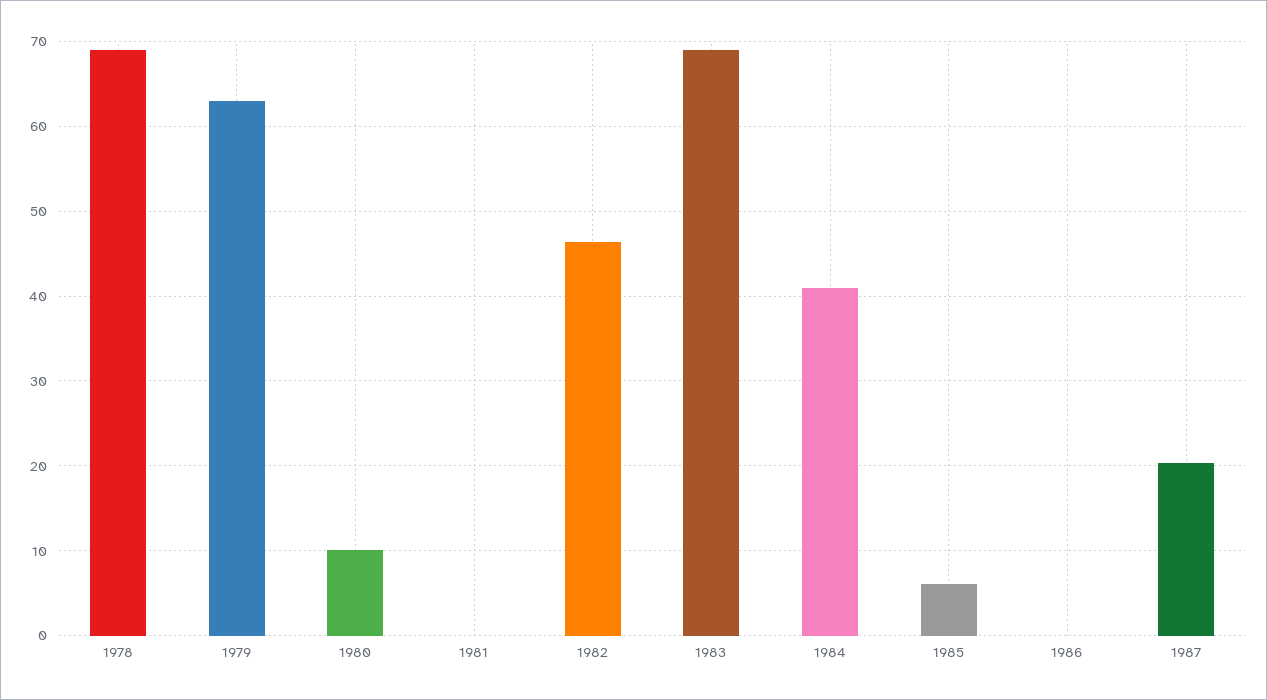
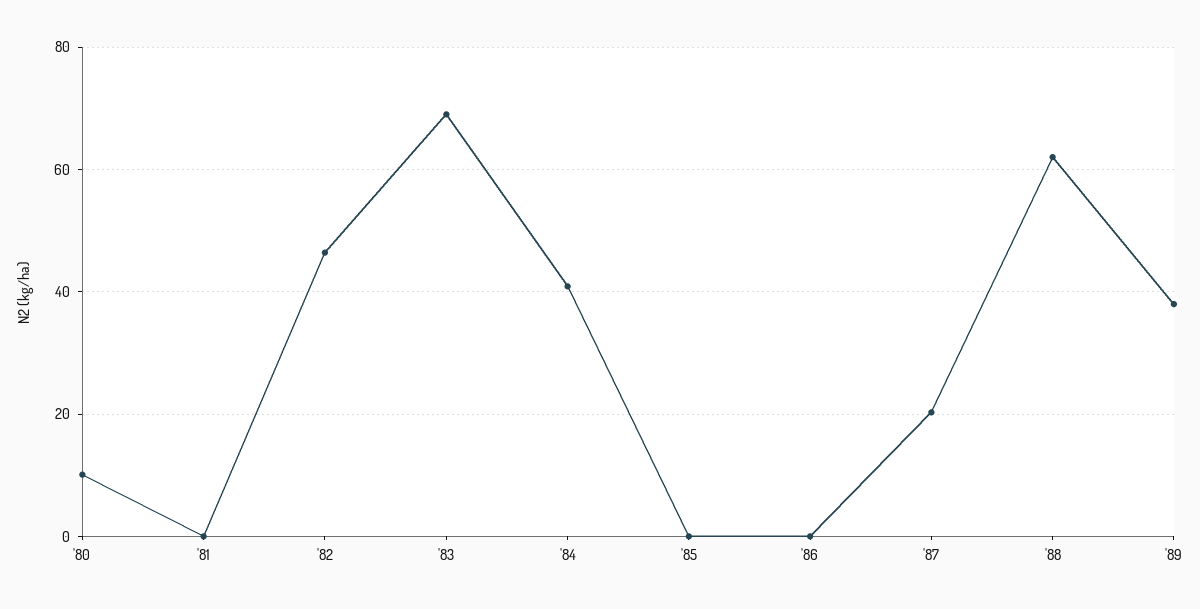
1978: 69 -> none
1979: 63 -> none
1985: 6 -> 0
'88: none -> 62
'89: none -> 38

